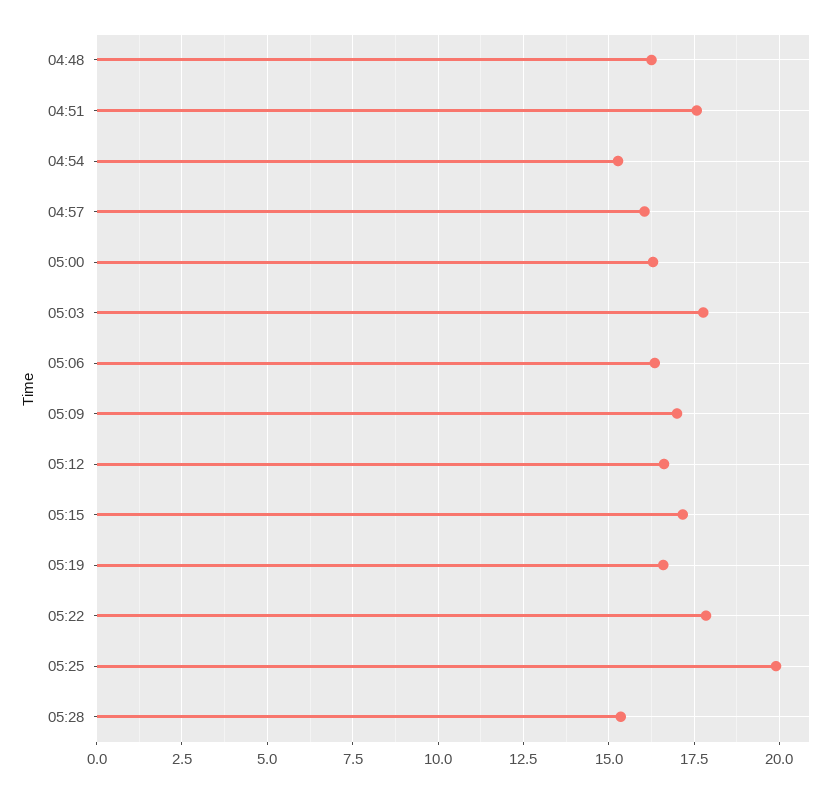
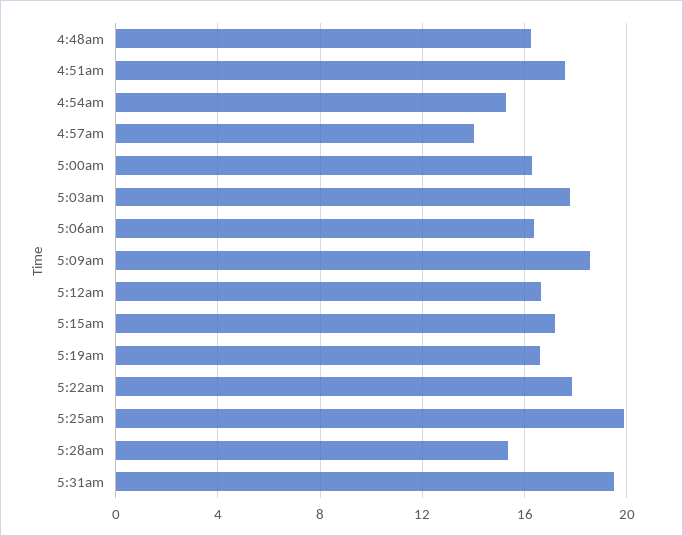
04:57: 16 -> 14
05:09: 17 -> 18.5
5:31am: none -> 19.5

